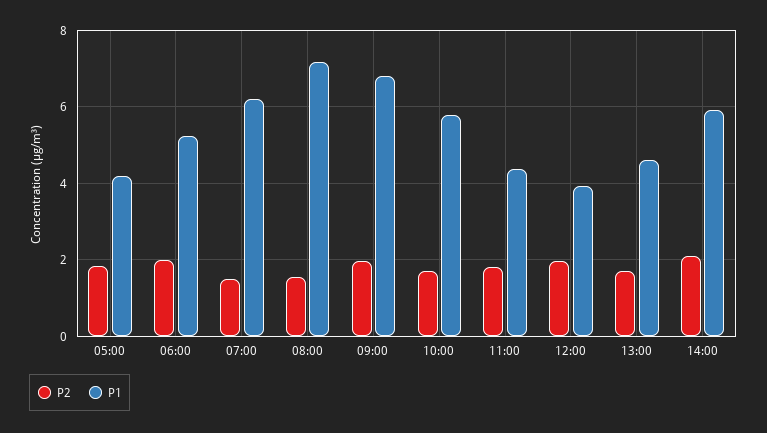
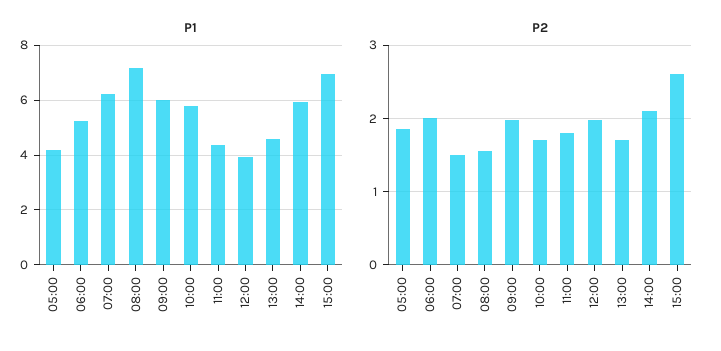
P1, 09:00: 6.8 -> 6
P1, 15:00: none -> 7
P2, 15:00: none -> 2.6

